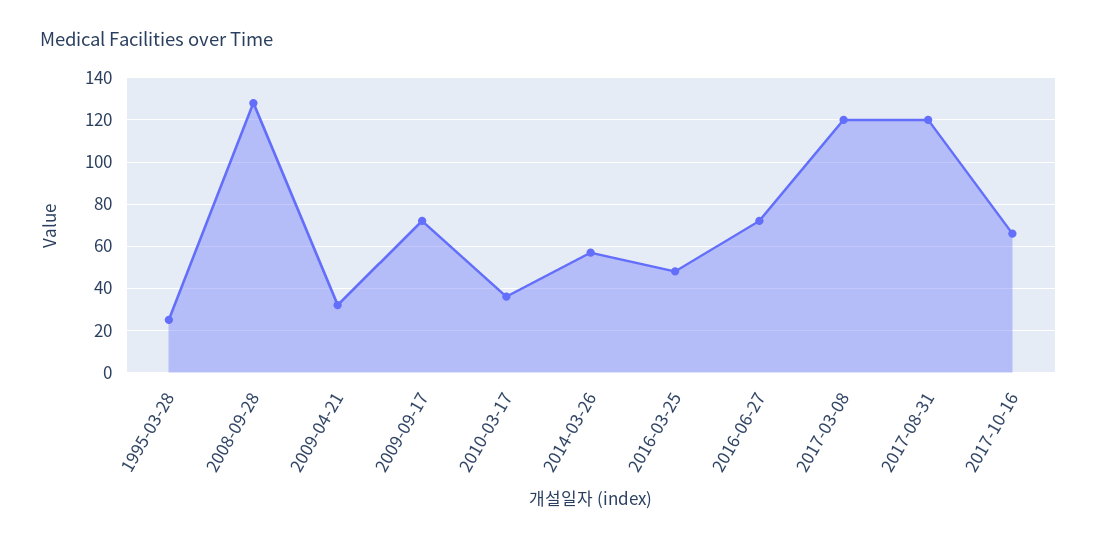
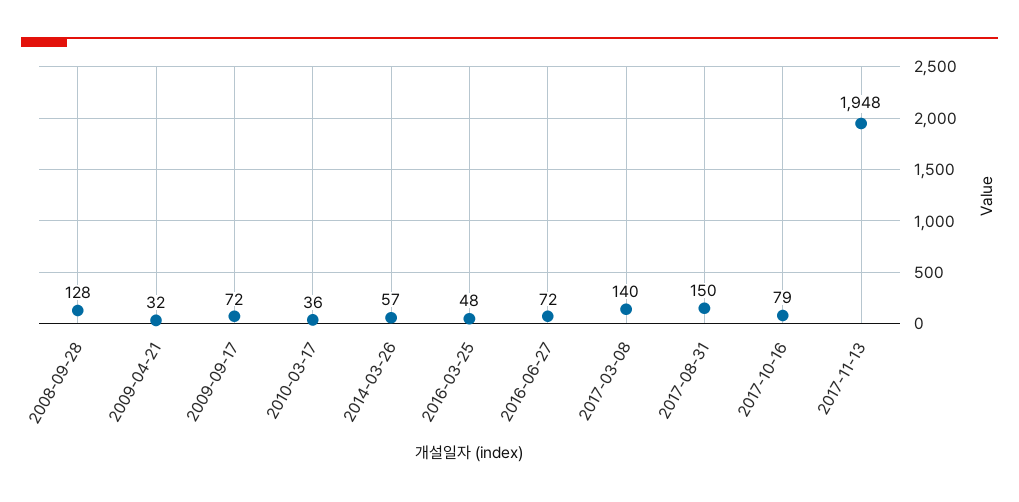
1995-03-28: 25 -> none
2017-03-08: 120 -> 140
2017-08-31: 120 -> 150
2017-10-16: 65 -> 79
2017-11-13: none -> 1948

